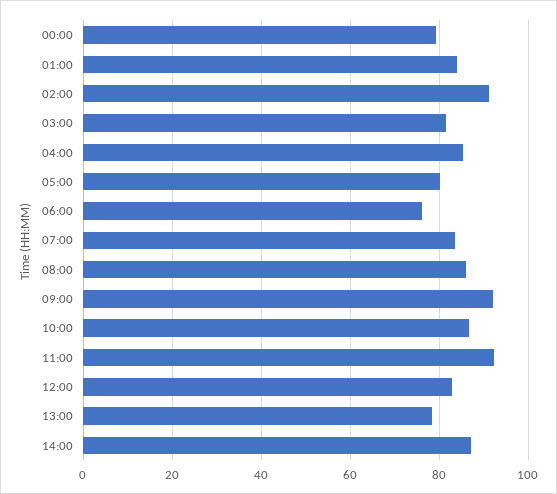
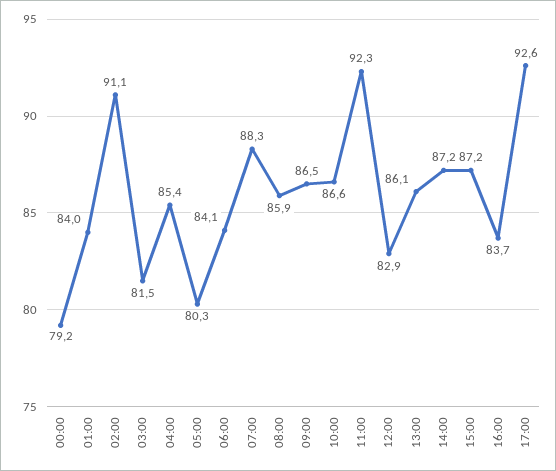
06:00: 76 -> 84.1
07:00: 84 -> 88.3
09:00: 92 -> 86.5
13:00: 78 -> 86.1
15:00: none -> 87.2
16:00: none -> 83.7
17:00: none -> 92.6

